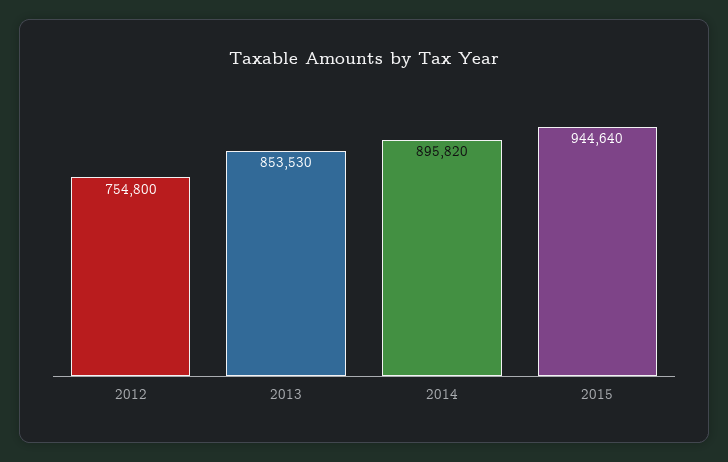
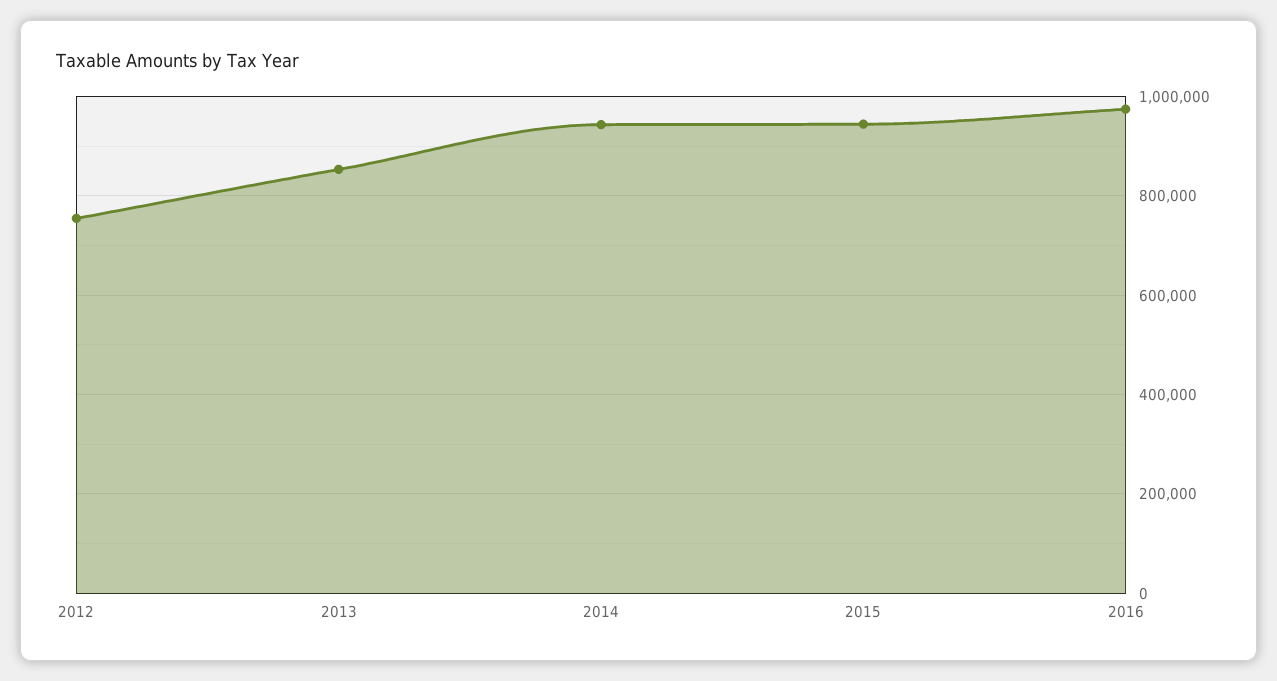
2014: 895820 -> 940000
2016: none -> 980000

